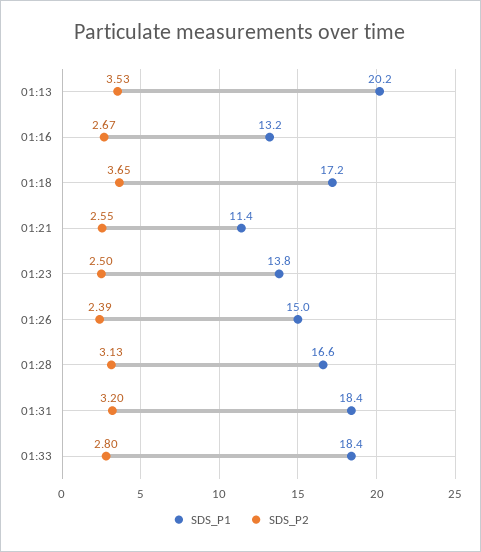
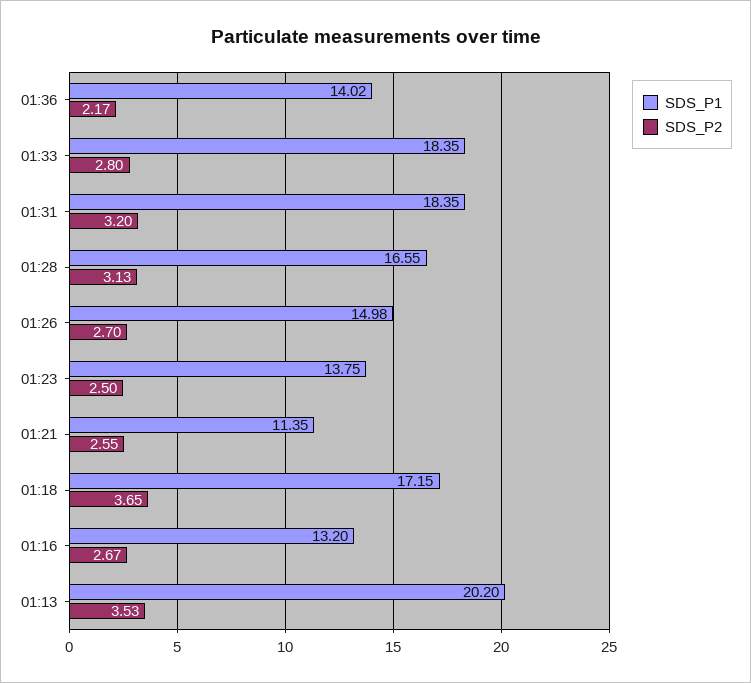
SDS_P2, 01:26: 2.39 -> 2.7
SDS_P1, 01:36: none -> 14.02
SDS_P2, 01:36: none -> 2.17

